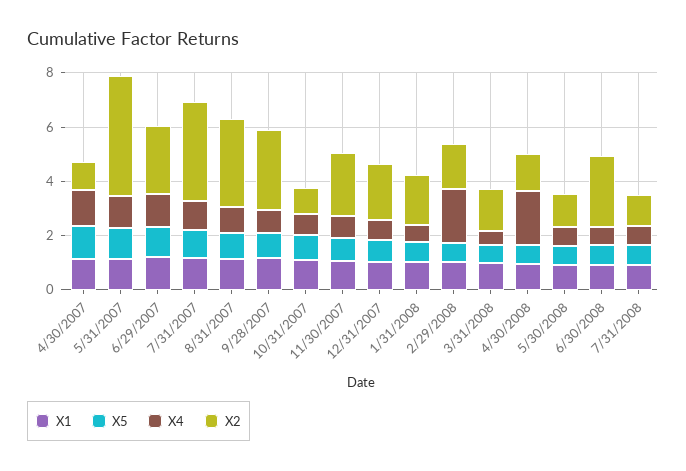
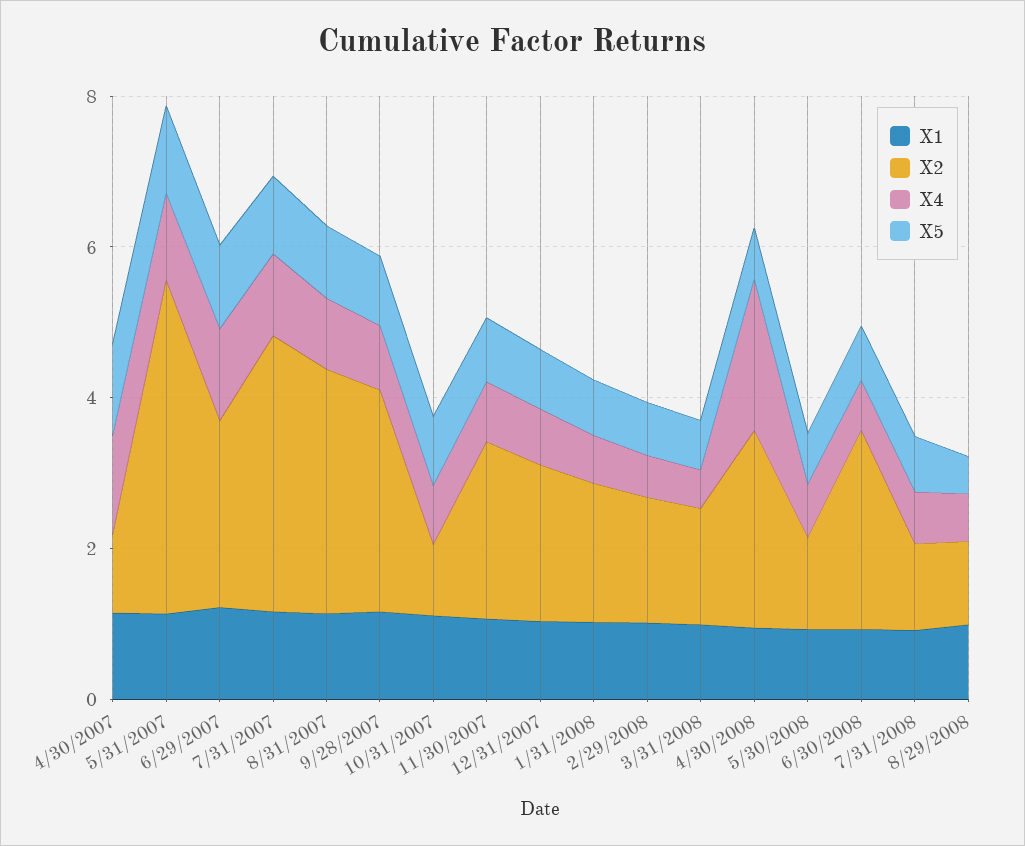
X4, 2/29/2008: 2 -> 0.5
X2, 4/30/2008: 1.5 -> 2.5
X1, 8/29/2008: none -> 1
X2, 8/29/2008: none -> 1
X4, 8/29/2008: none -> 0.5
X5, 8/29/2008: none -> 0.5

